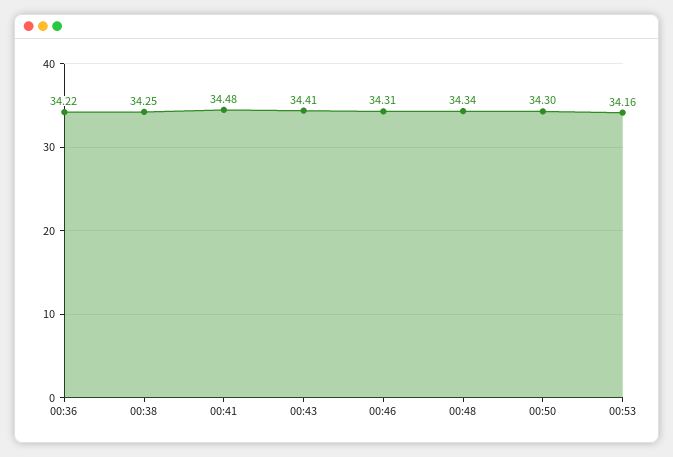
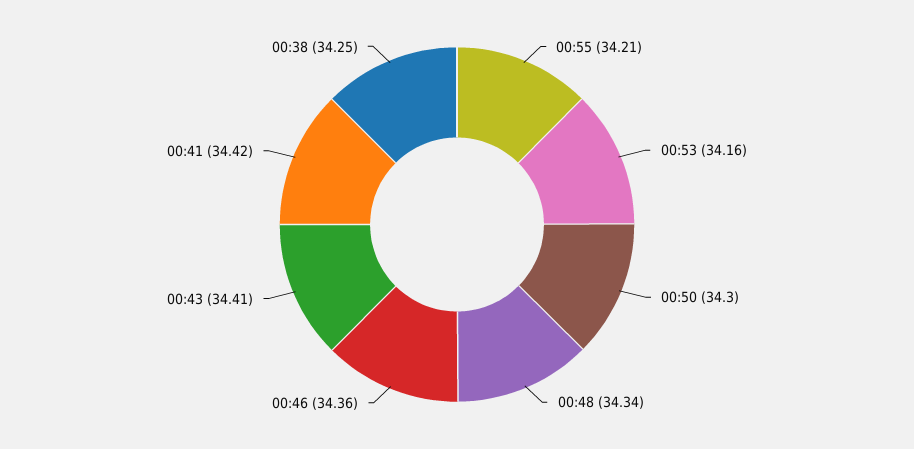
00:36: 34.22 -> none
00:41: 34.48 -> 34.42
00:46: 34.31 -> 34.36
00:55: none -> 34.21

